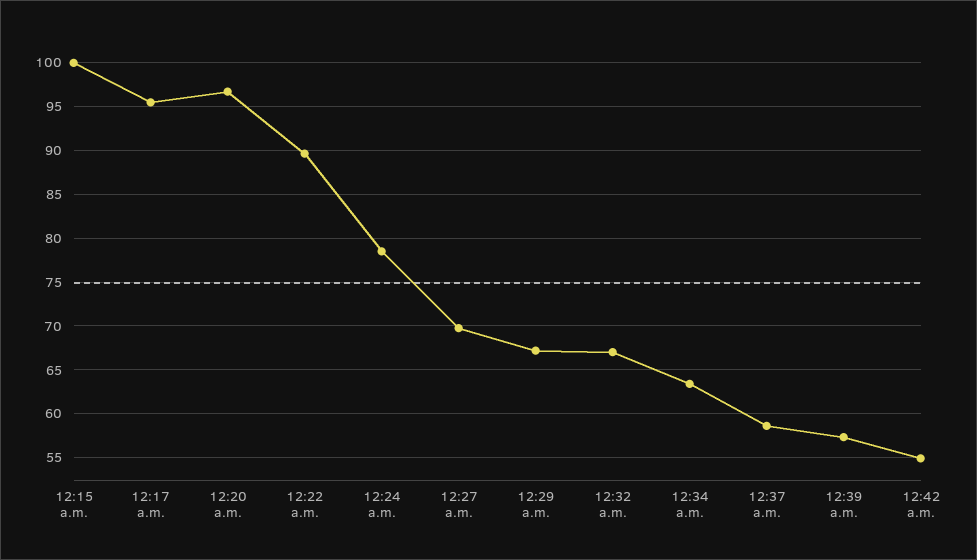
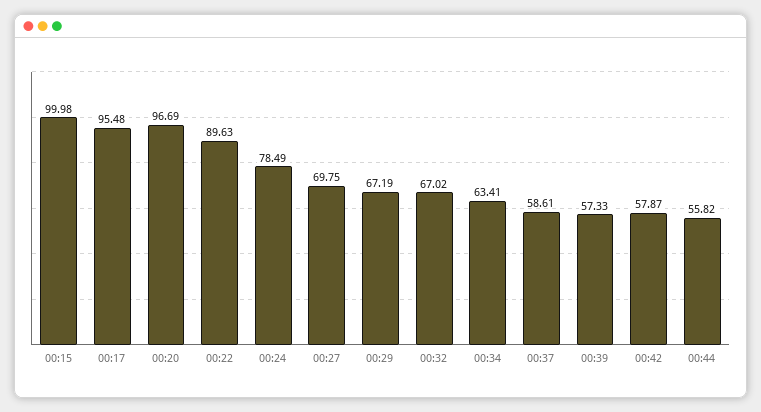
12:42 a.m.: 55 -> 57.87
00:44: none -> 55.82

